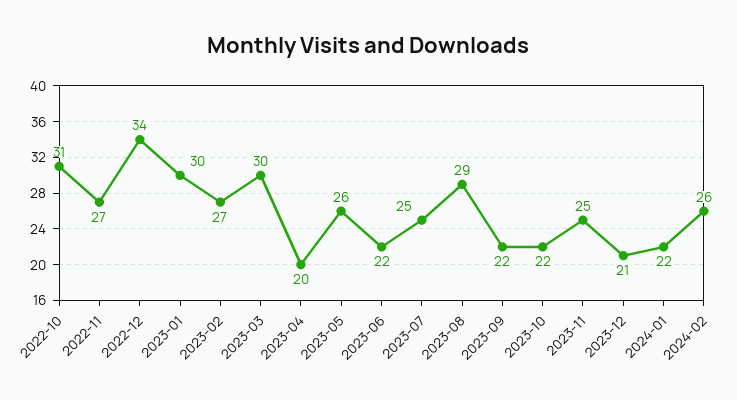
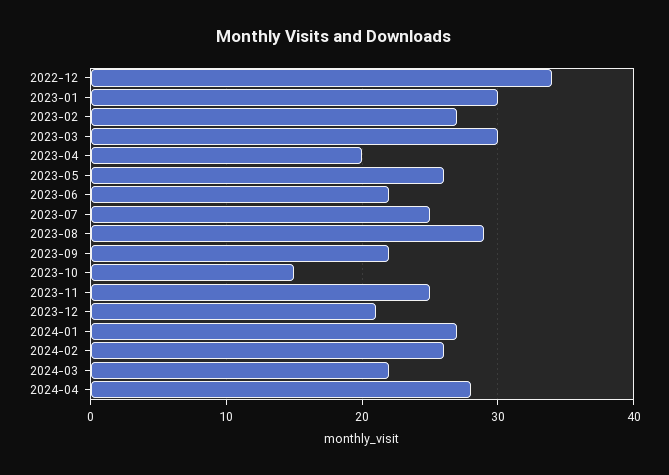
2022-10: 31 -> none
2022-11: 27 -> none
2023-10: 22 -> 15
2024-01: 22 -> 27
2024-03: none -> 22
2024-04: none -> 28

